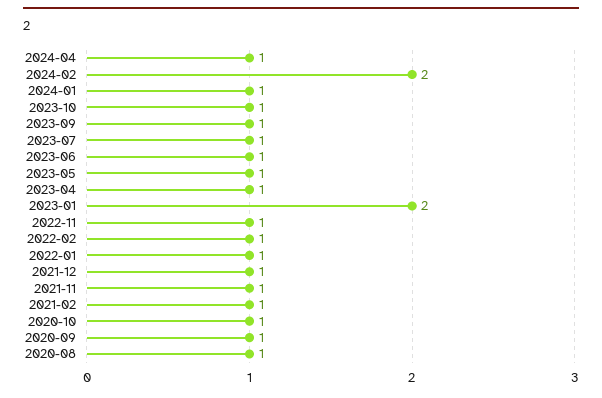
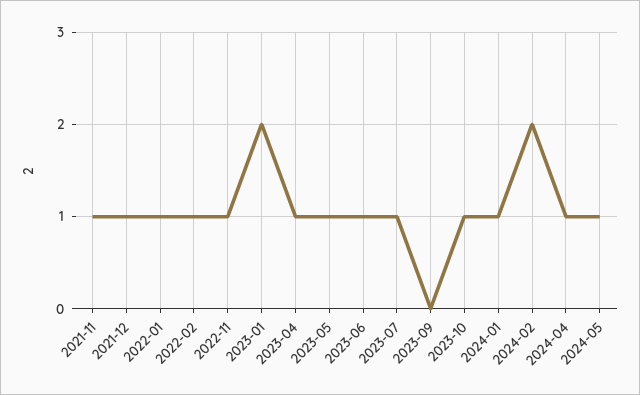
2023-09: 1 -> 0
2021-02: 1 -> none
2020-10: 1 -> none
2020-09: 1 -> none
2020-08: 1 -> none
2024-05: none -> 1

